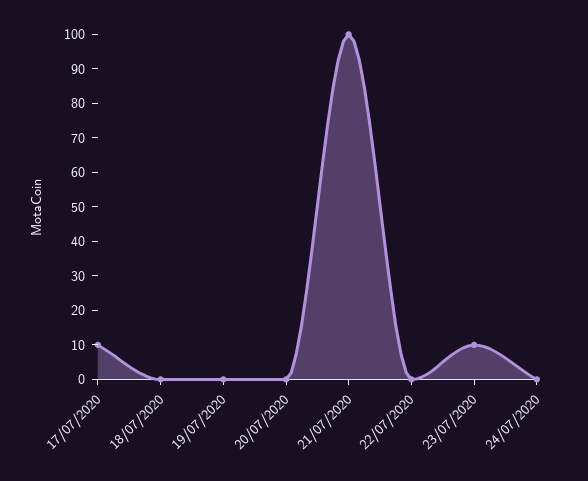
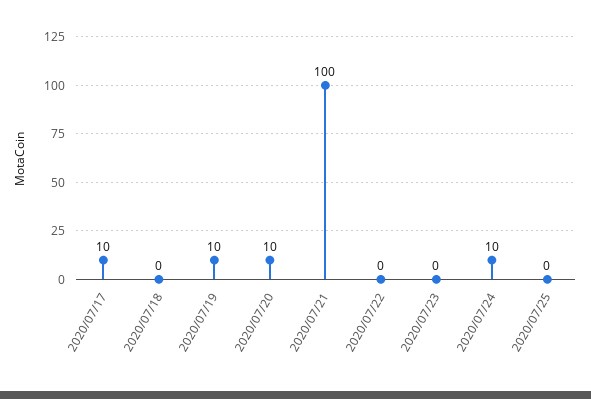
19/07/2020: 0 -> 10
20/07/2020: 0 -> 10
23/07/2020: 10 -> 0
24/07/2020: 0 -> 10
2020/07/25: none -> 0

